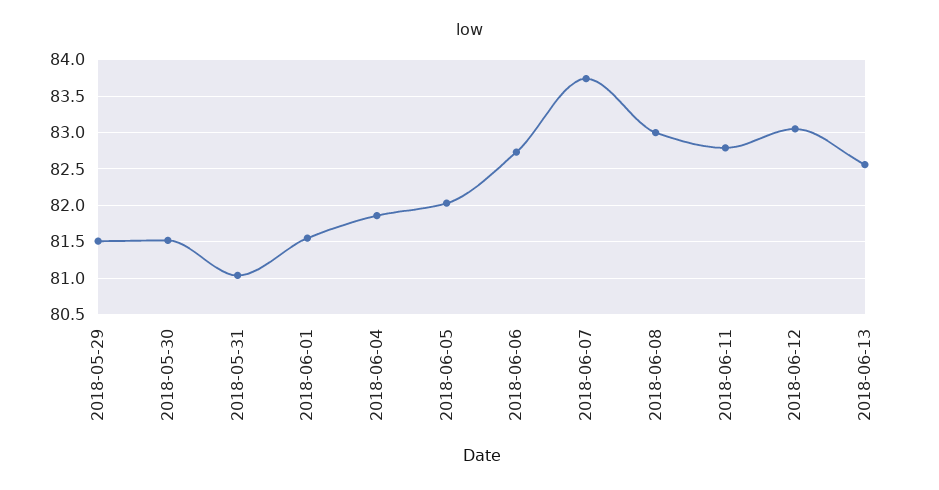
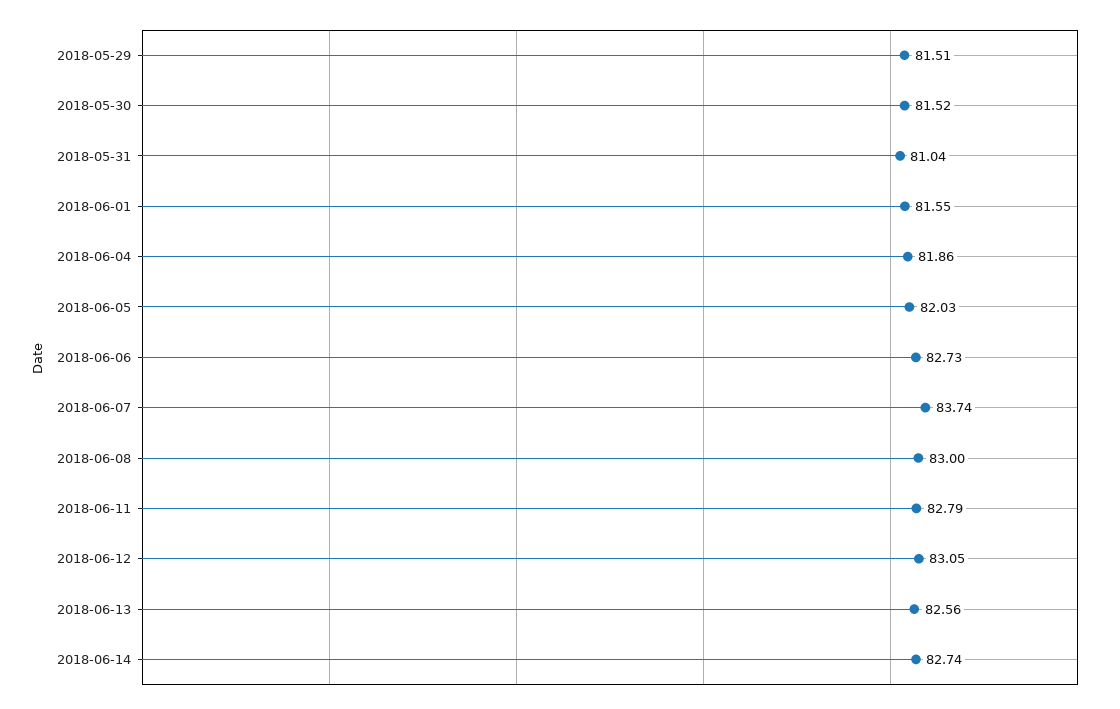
2018-06-14: none -> 82.74

